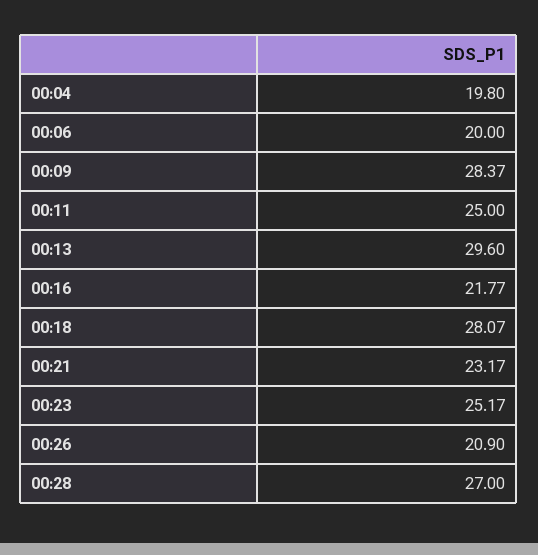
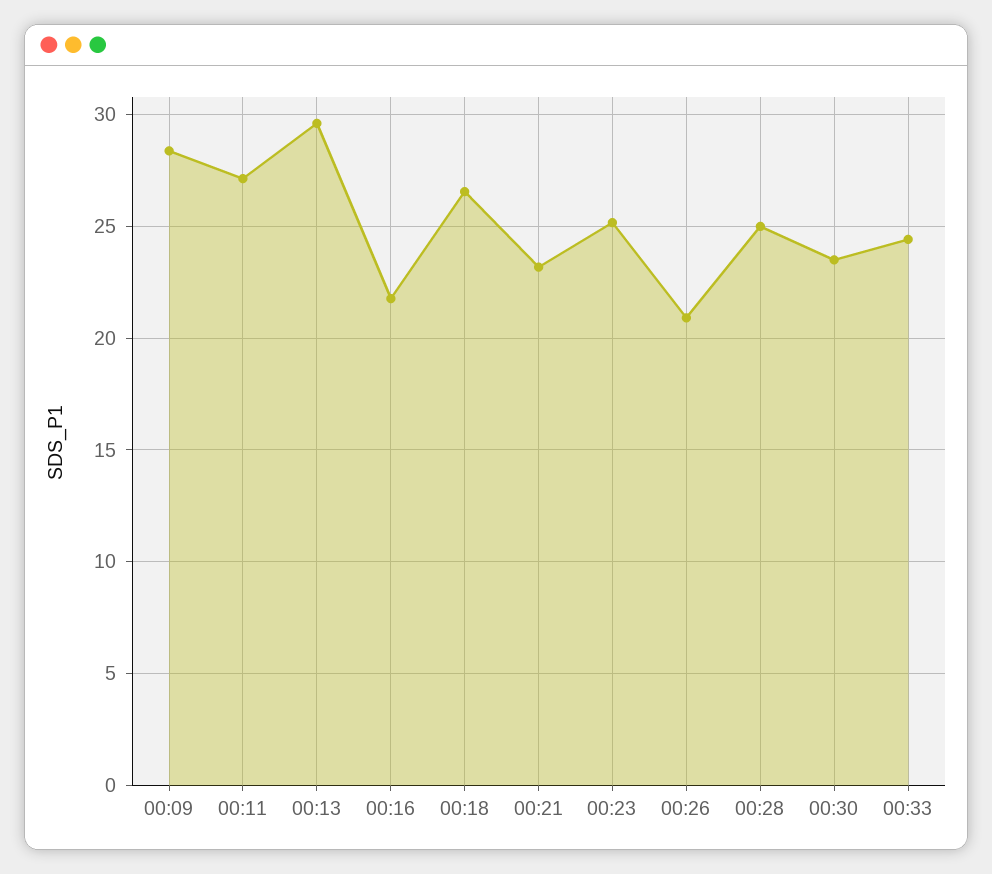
00:04: 19.8 -> none
00:06: 20 -> none
00:11: 25 -> 27
00:18: 28.07 -> 26.5
00:28: 27 -> 25
00:30: none -> 23.5
00:33: none -> 24.5

